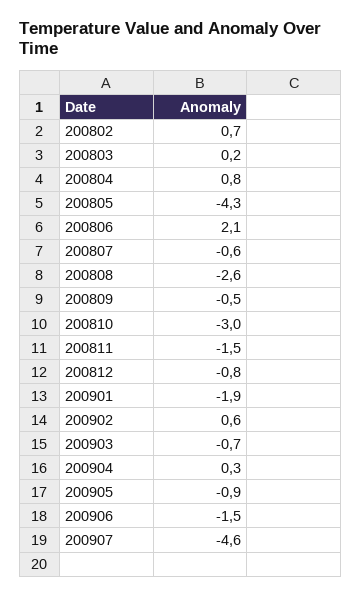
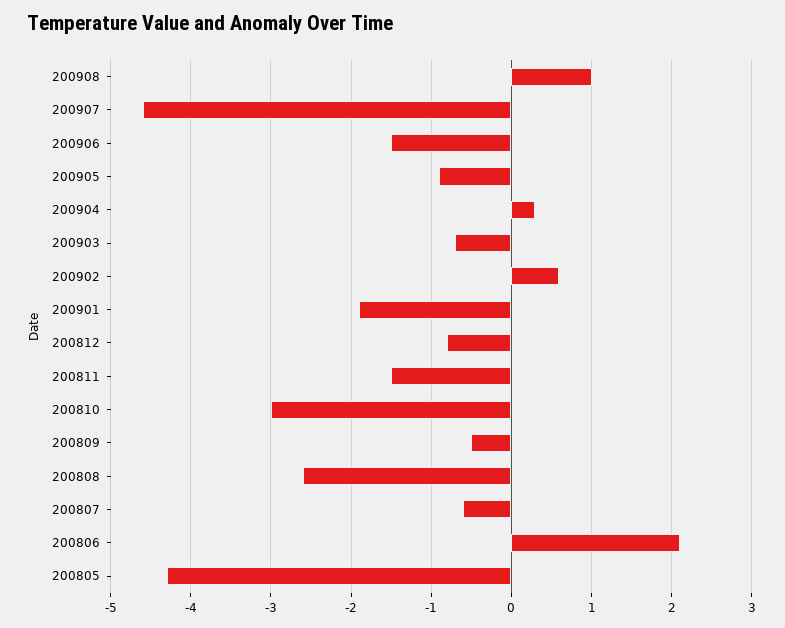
200802: 0.7 -> none
200803: 0.2 -> none
200804: 0.8 -> none
200908: none -> 1

